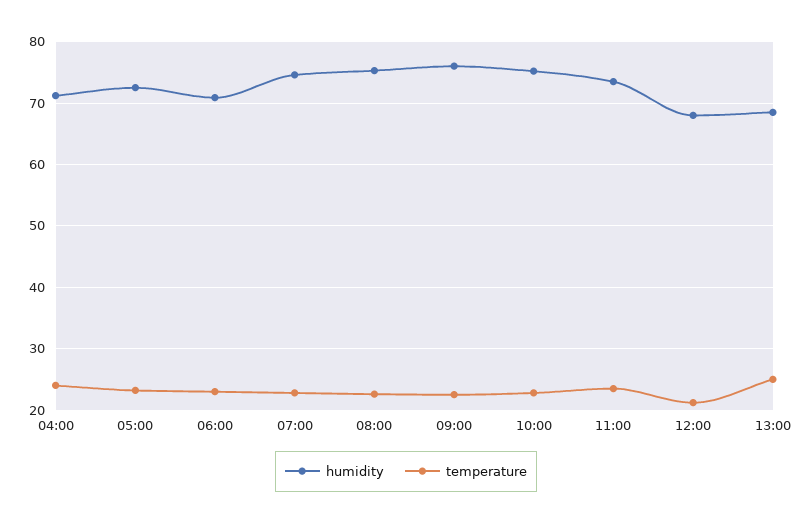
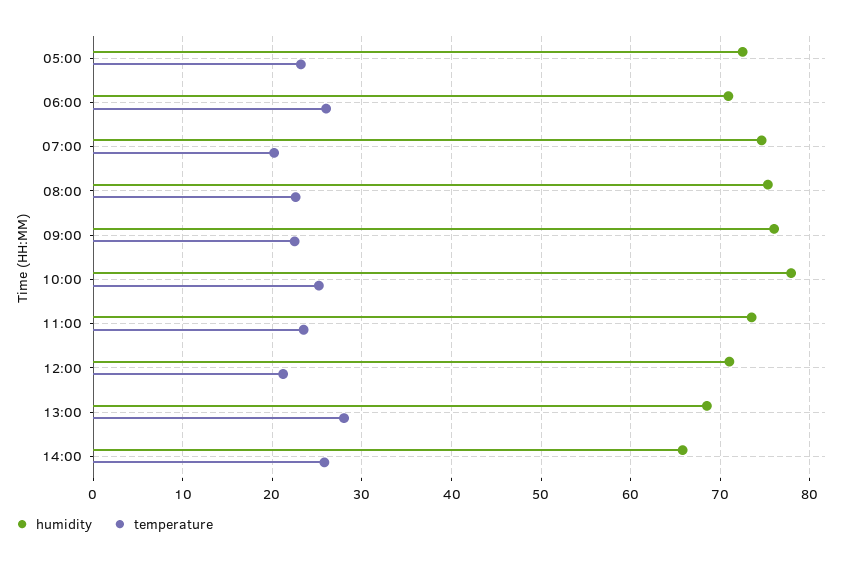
humidity, 04:00: 71 -> none
temperature, 04:00: 24 -> none
temperature, 06:00: 23 -> 26
temperature, 07:00: 23 -> 20
humidity, 10:00: 75 -> 78
temperature, 10:00: 23 -> 25
humidity, 12:00: 68 -> 71
temperature, 13:00: 25 -> 28
humidity, 14:00: none -> 66
temperature, 14:00: none -> 26

